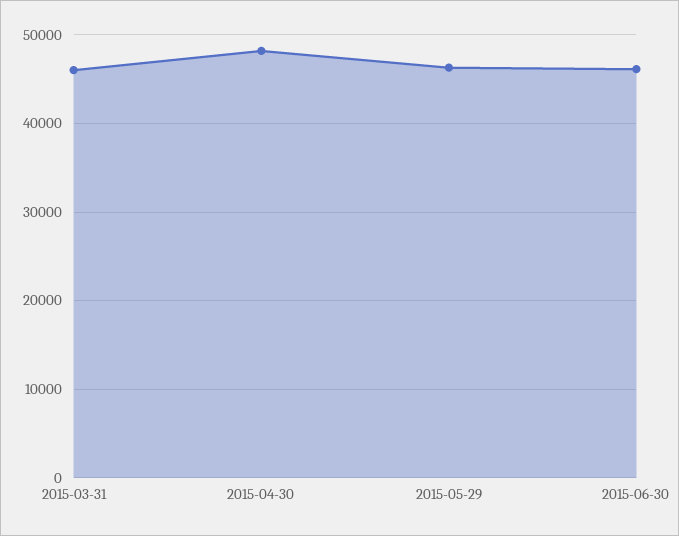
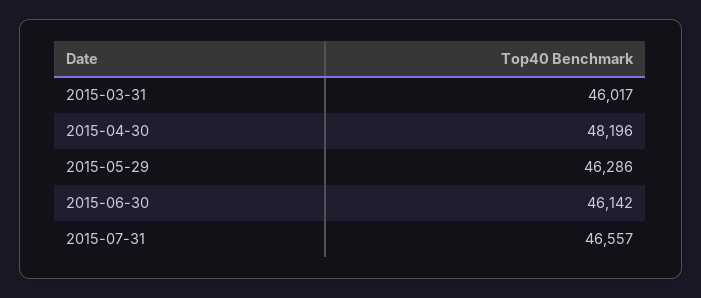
2015-07-31: none -> 46557

